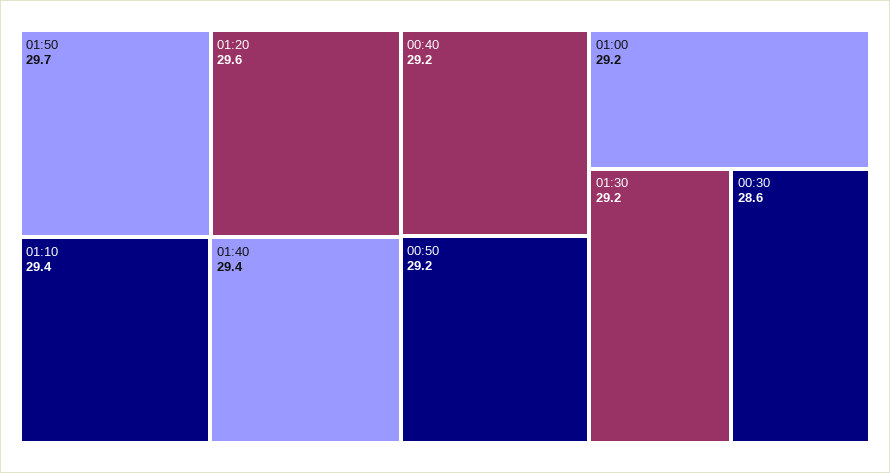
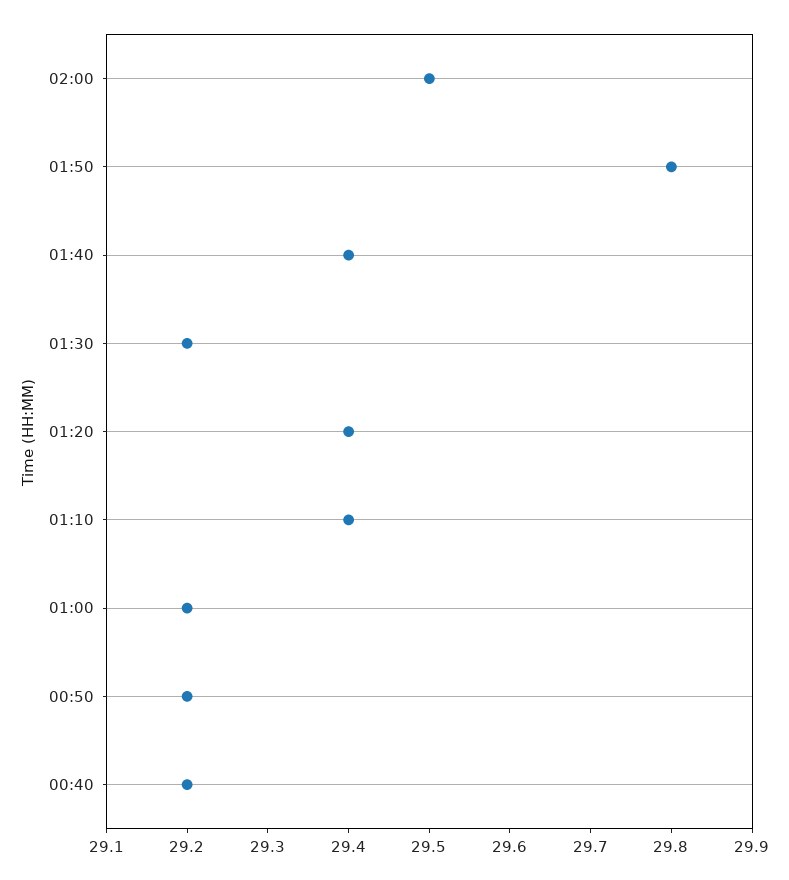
01:50: 29.7 -> 29.8
01:20: 29.6 -> 29.4
00:30: 28.6 -> none
02:00: none -> 29.5

